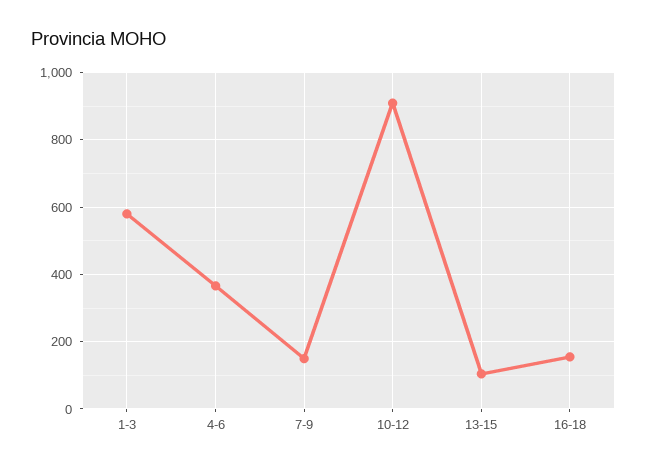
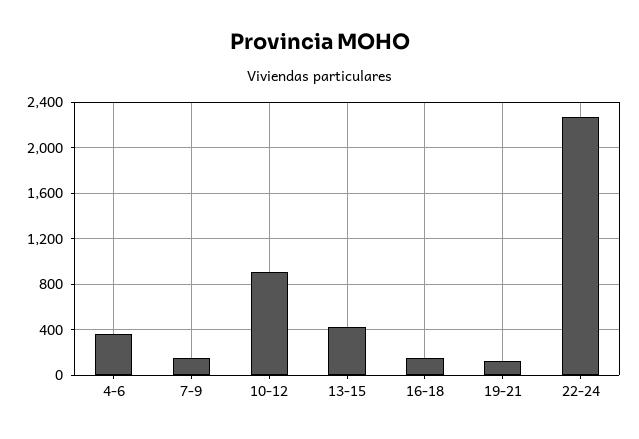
1-3: 580 -> none
13-15: 100 -> 400
19-21: none -> 100
22-24: none -> 2300

